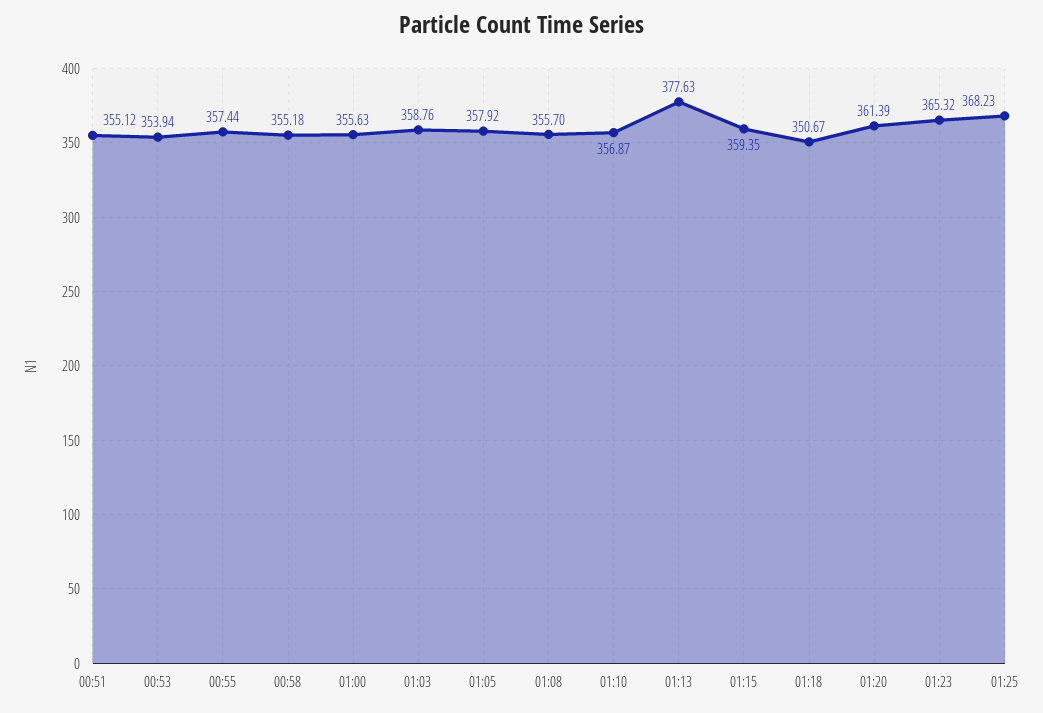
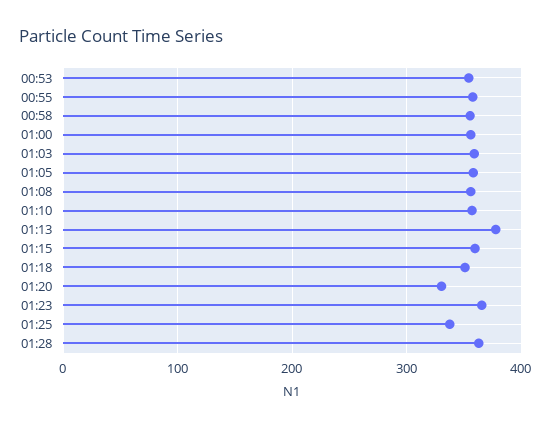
00:51: 355.12 -> none
01:20: 361.39 -> 330
01:25: 368.23 -> 340
01:28: none -> 360

